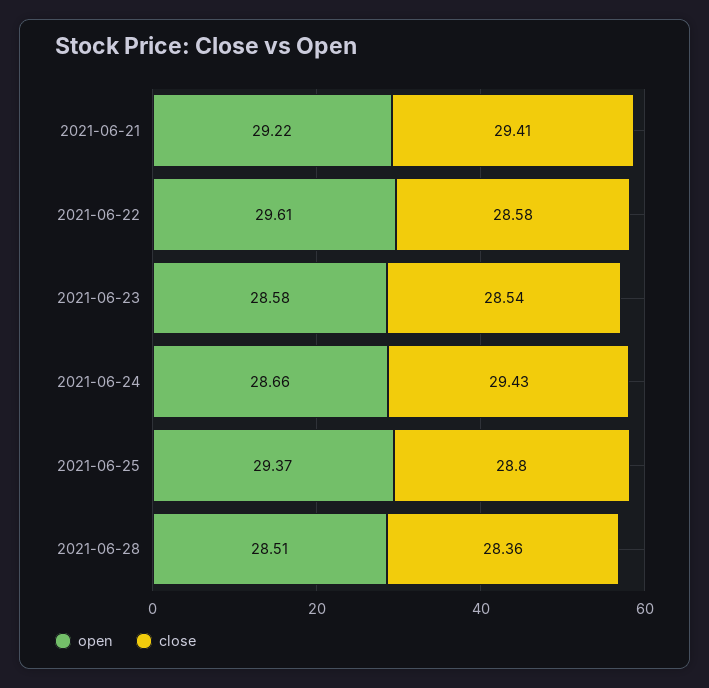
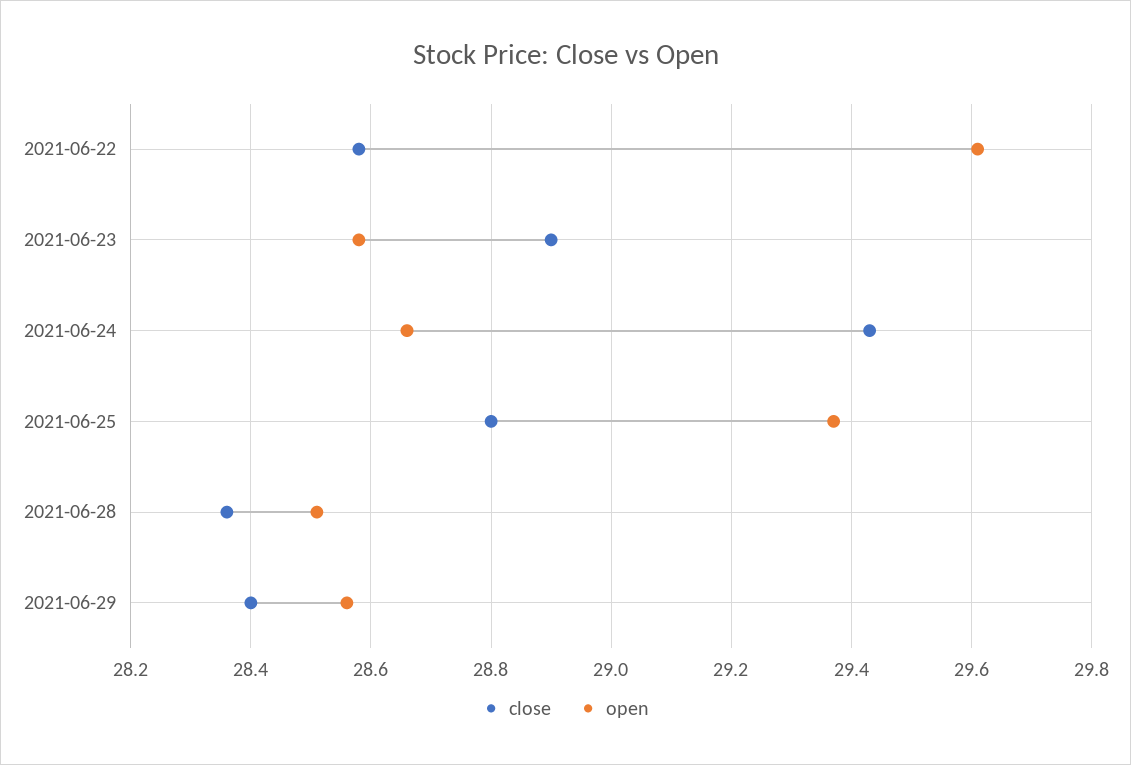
open, 2021-06-21: 29.22 -> none
close, 2021-06-21: 29.41 -> none
close, 2021-06-23: 28.54 -> 28.9
close, 2021-06-29: none -> 28.4
open, 2021-06-29: none -> 28.55

